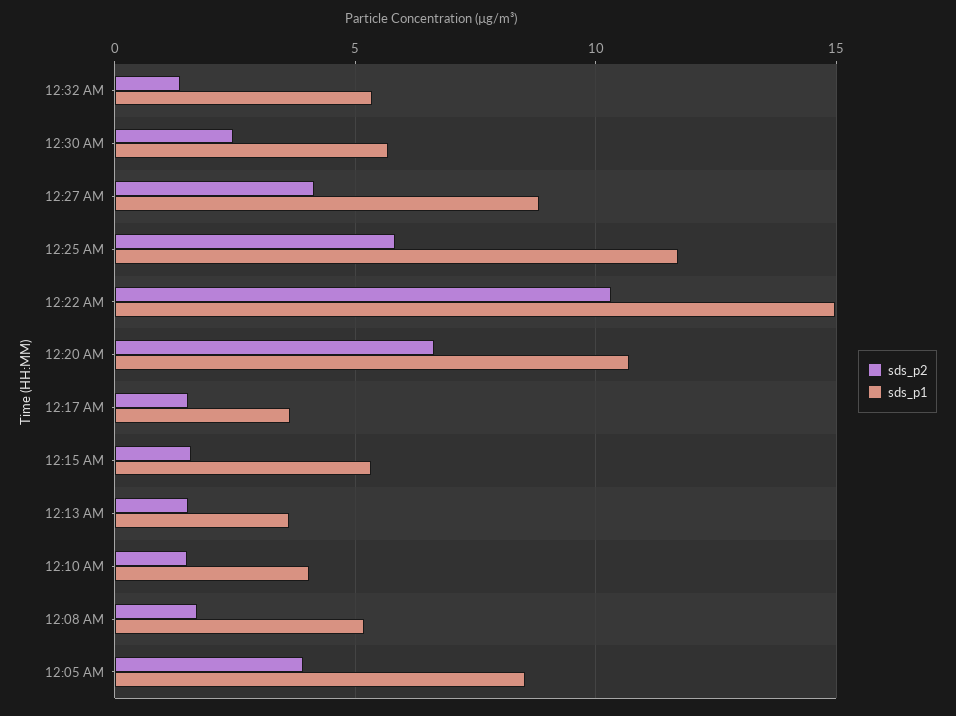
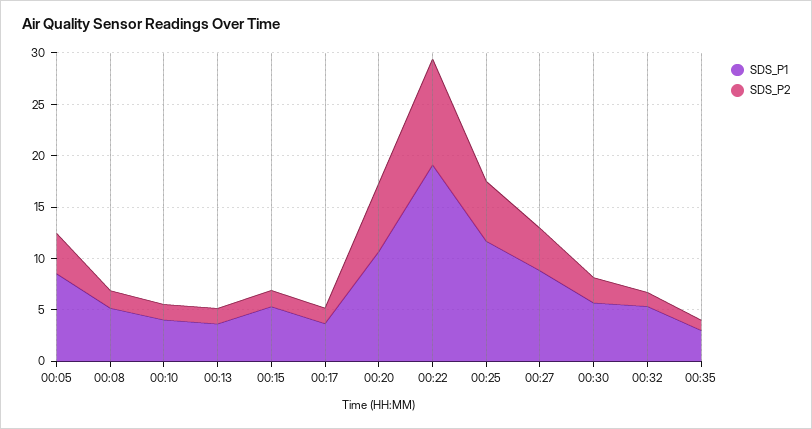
sds_p1, 12:22 AM: 15 -> 19
sds_p1, 00:35: none -> 3
sds_p2, 00:35: none -> 1

